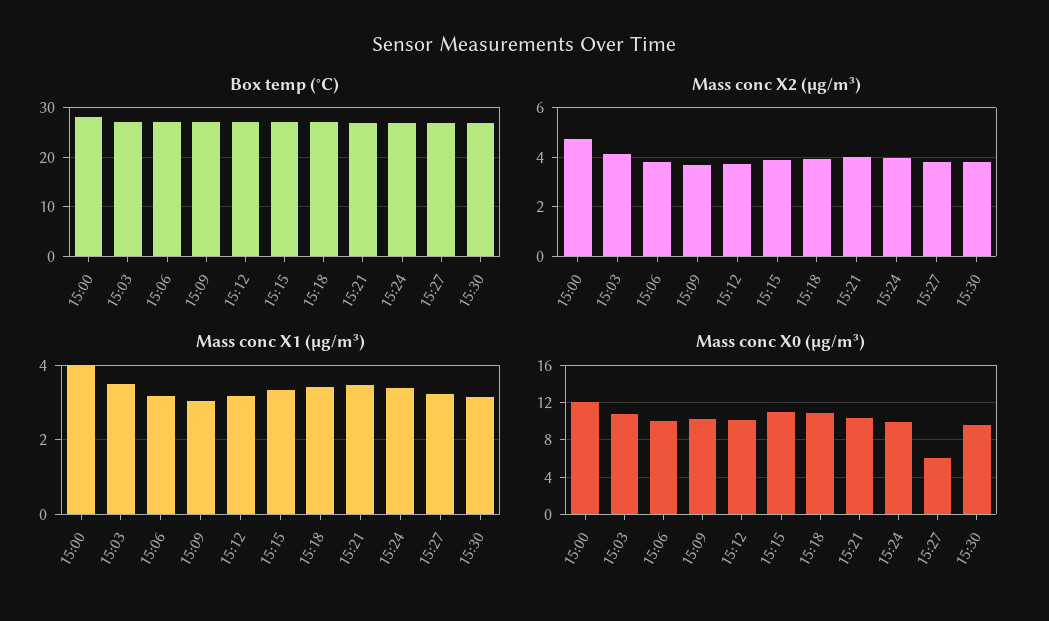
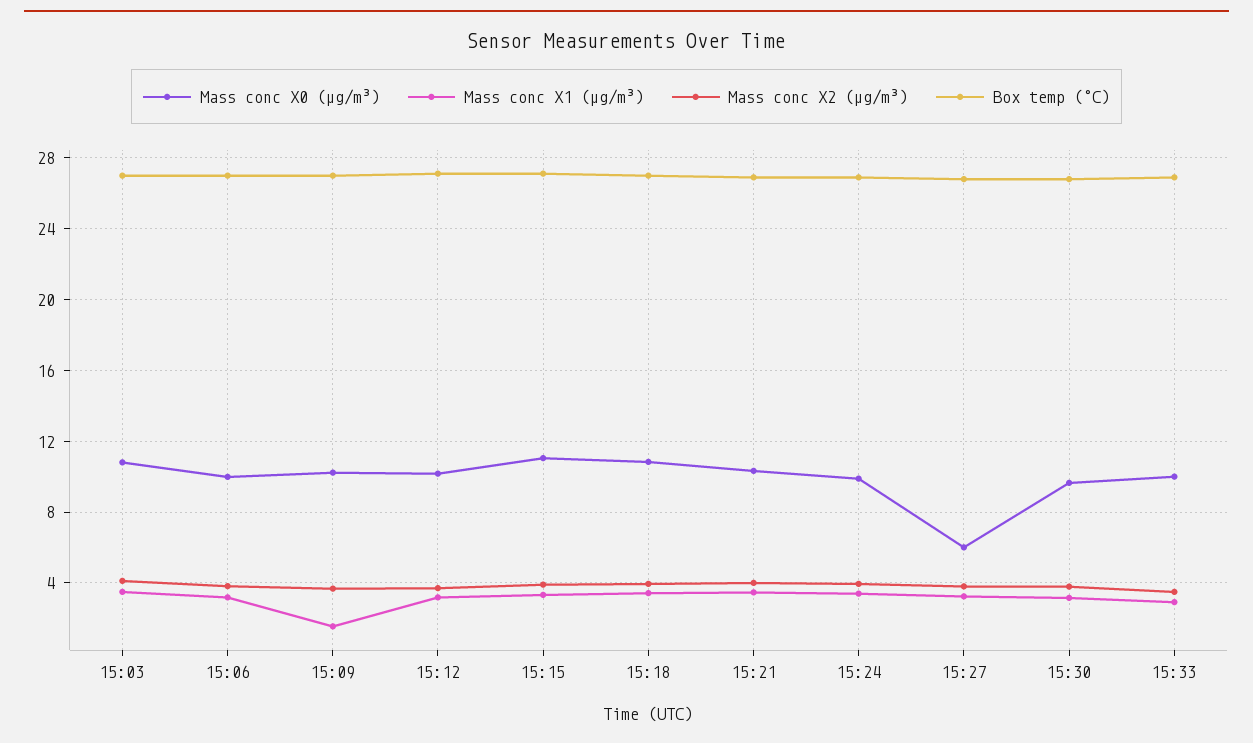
Box temp (°C), 15:00: 28 -> none
Mass conc X2 (μg/m³), 15:00: 4.75 -> none
Mass conc X1 (μg/m³), 15:00: 4 -> none
Mass conc X1 (μg/m³), 15:09: 3 -> 1.5
Mass conc X0 (μg/m³), 15:00: 12 -> none
Mass conc X0 (μg/m³), 15:33: none -> 10
Mass conc X1 (μg/m³), 15:33: none -> 3
Mass conc X2 (μg/m³), 15:33: none -> 3.5
Box temp (°C), 15:33: none -> 27

